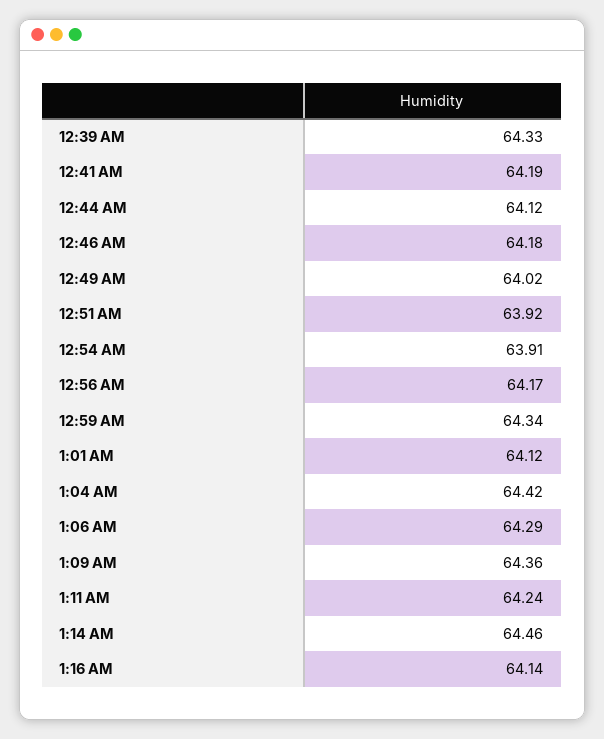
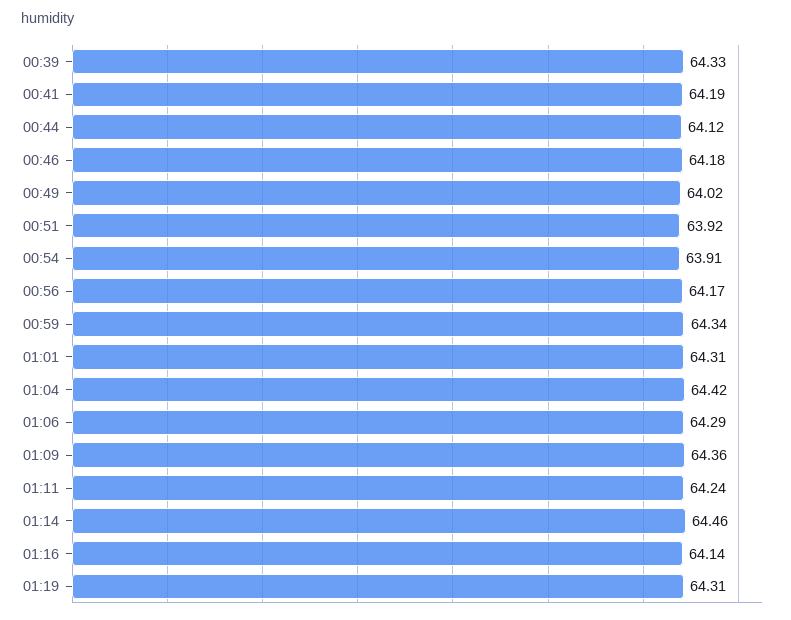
1:01 AM: 64.12 -> 64.31
01:19: none -> 64.31

